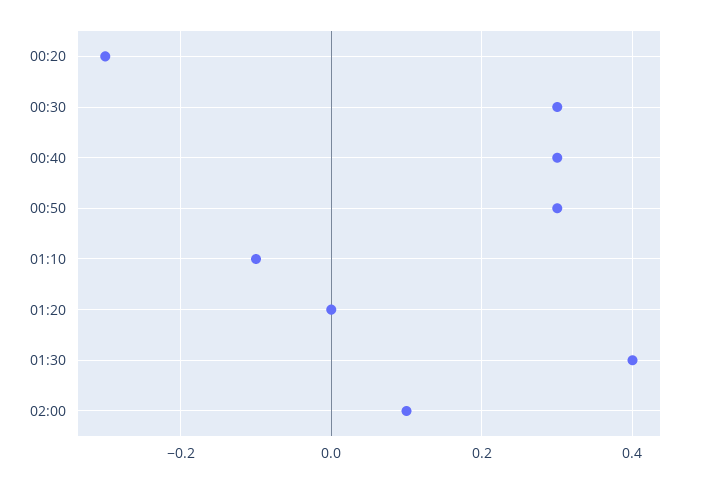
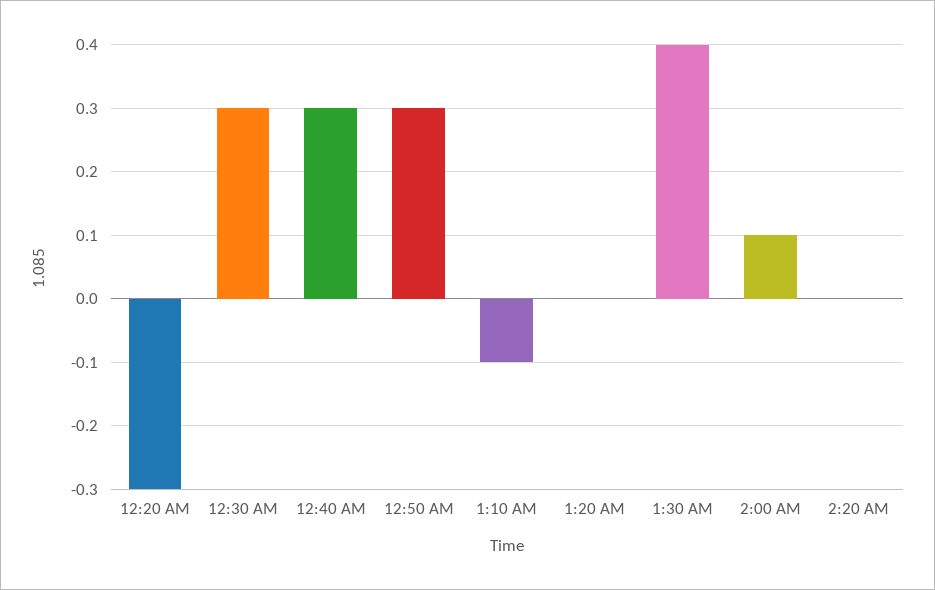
2:20 AM: none -> 0

